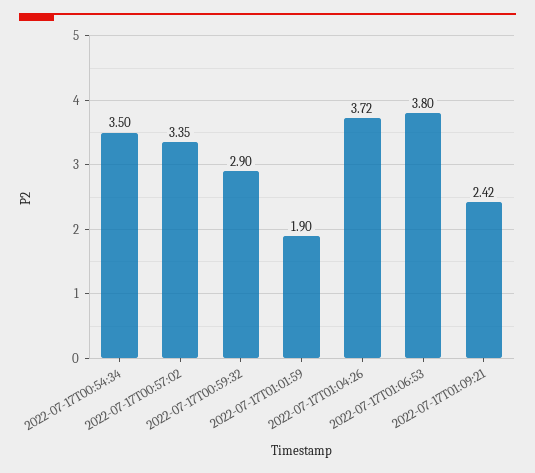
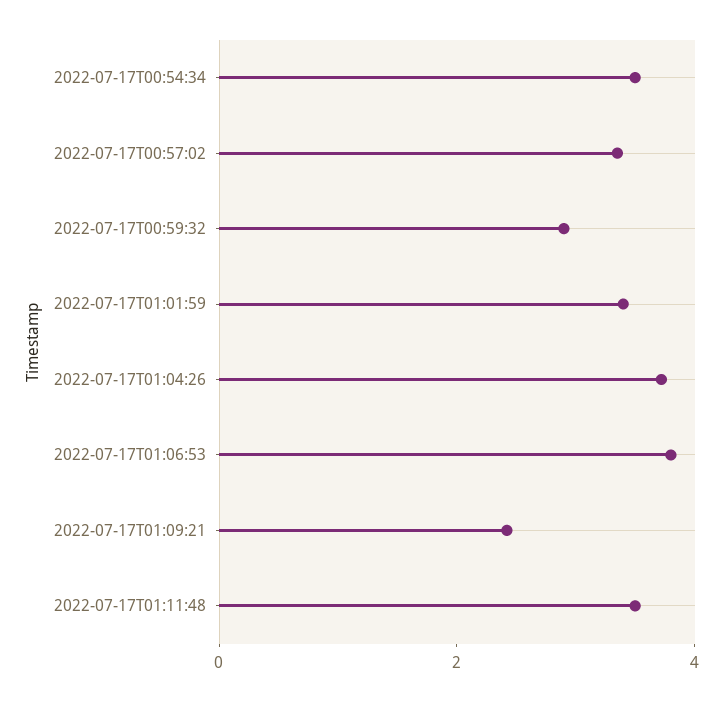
2022-07-17T01:01:59: 1.9 -> 3.5
2022-07-17T01:11:48: none -> 3.5

